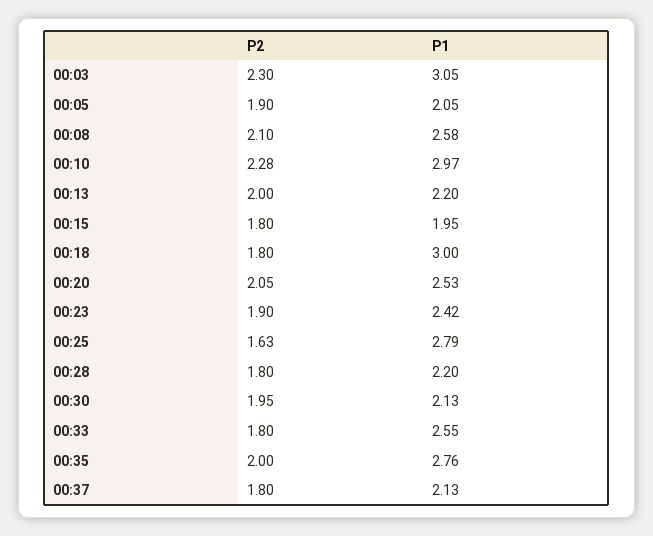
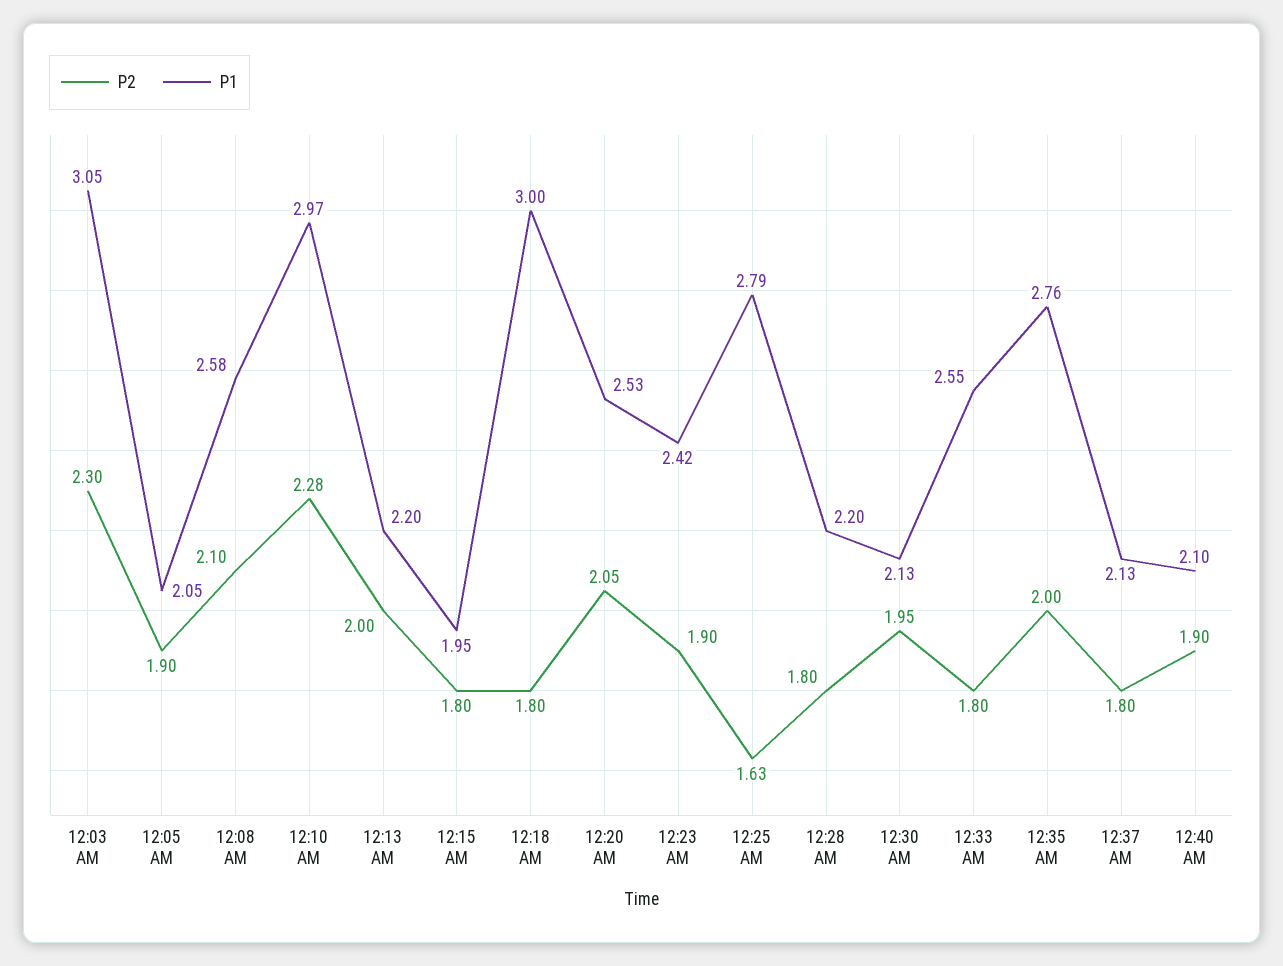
P2, 12:40 AM: none -> 1.9
P1, 12:40 AM: none -> 2.1

